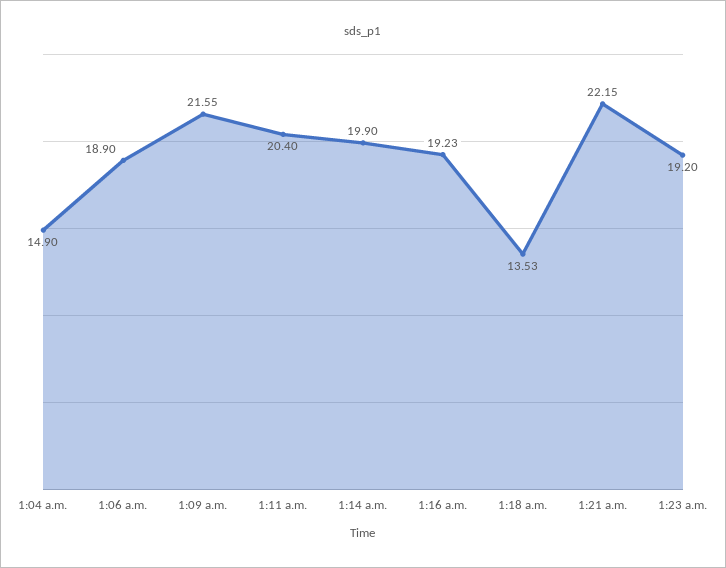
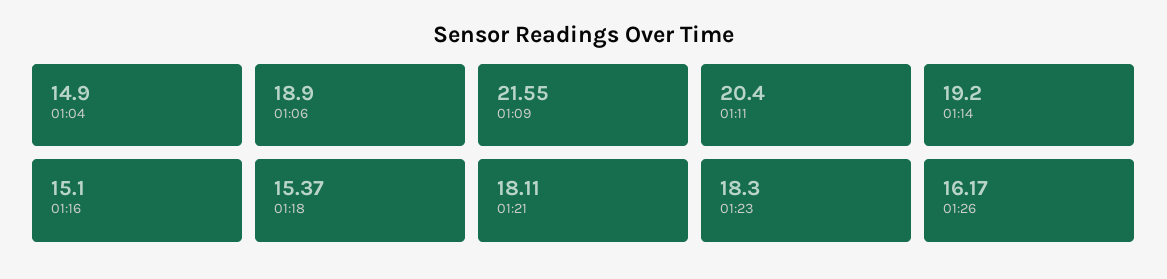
1:14 a.m.: 19.9 -> 19.2
1:16 a.m.: 19.23 -> 15.1
1:18 a.m.: 13.53 -> 15.37
1:21 a.m.: 22.15 -> 18.11
1:23 a.m.: 19.2 -> 18.3
01:26: none -> 16.17

